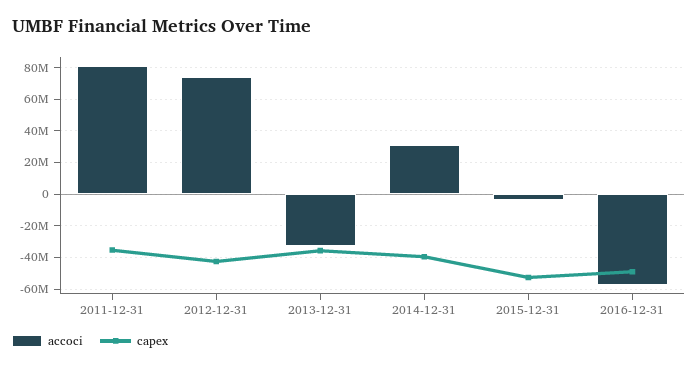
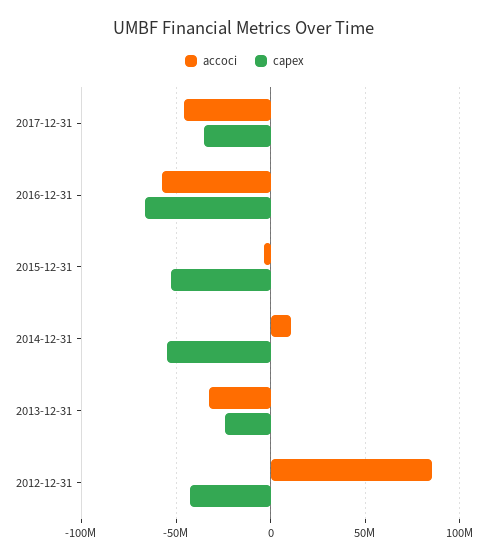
accoci, 2011-12-31: 80000000 -> none
capex, 2011-12-31: -35000000 -> none
accoci, 2012-12-31: 75000000 -> 85000000
capex, 2013-12-31: -35000000 -> -25000000
accoci, 2014-12-31: 30000000 -> 10000000
capex, 2014-12-31: -40000000 -> -55000000
capex, 2016-12-31: -50000000 -> -65000000
accoci, 2017-12-31: none -> -45000000
capex, 2017-12-31: none -> -35000000

